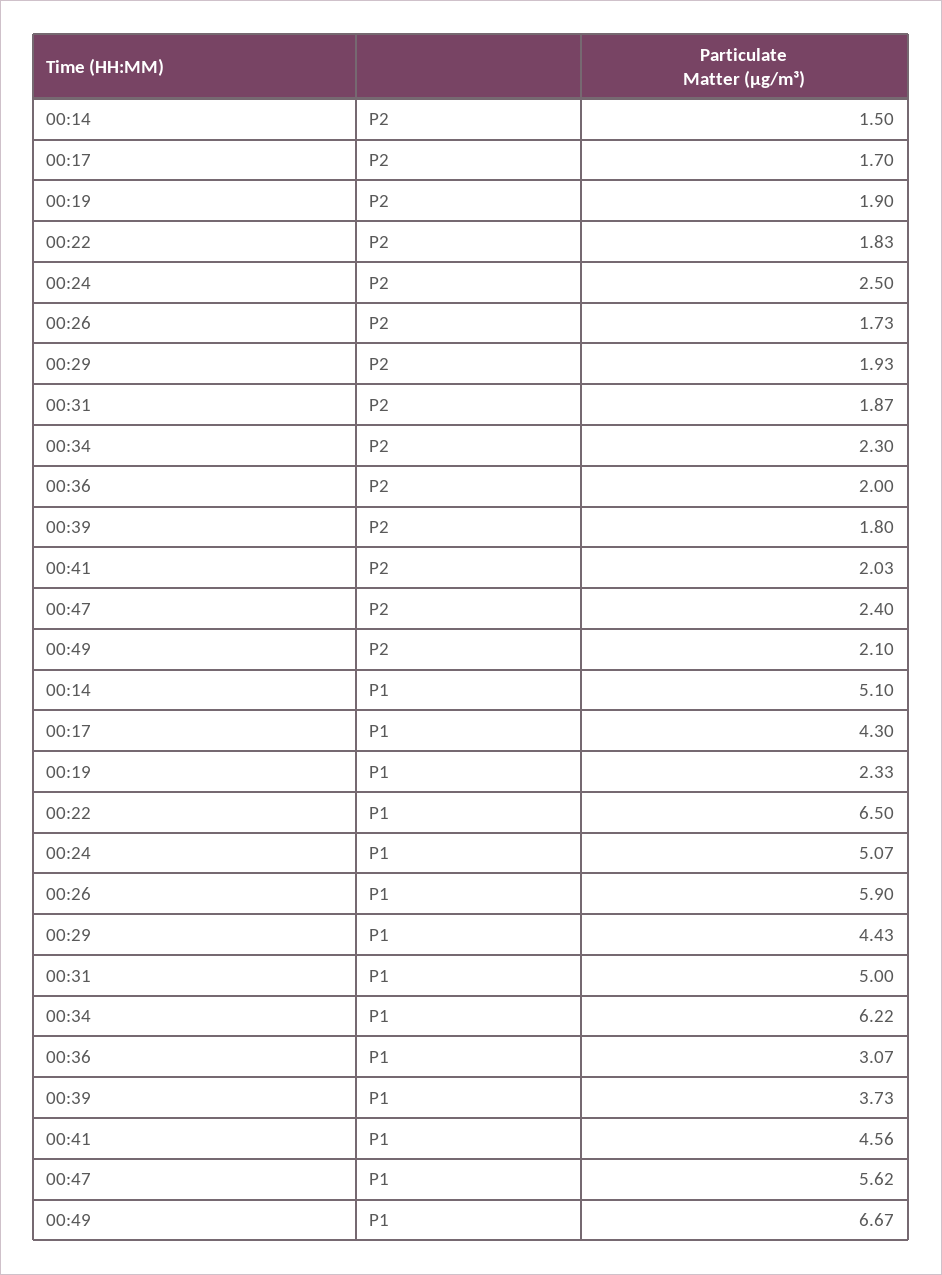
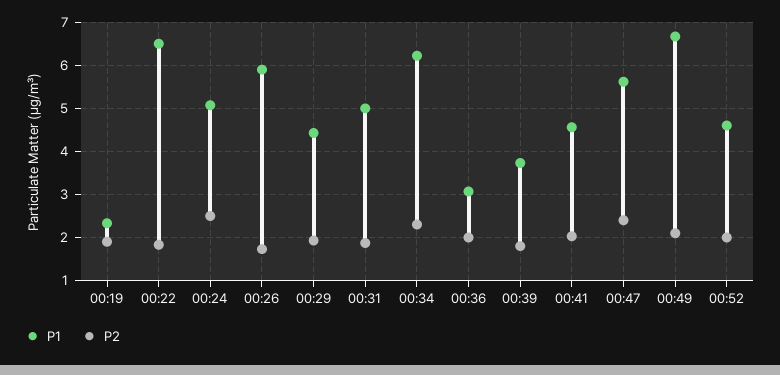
P2, 00:14: 1.5 -> none
P2, 00:17: 1.7 -> none
P1, 00:14: 5.1 -> none
P1, 00:17: 4.3 -> none
P1, 00:52: none -> 4.6
P2, 00:52: none -> 2

